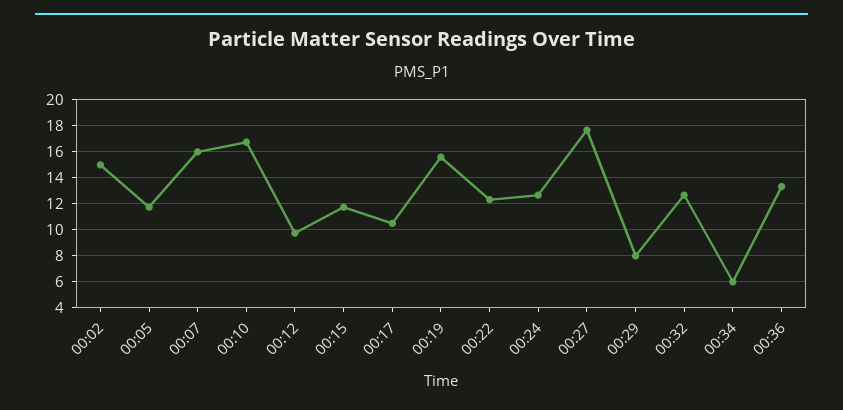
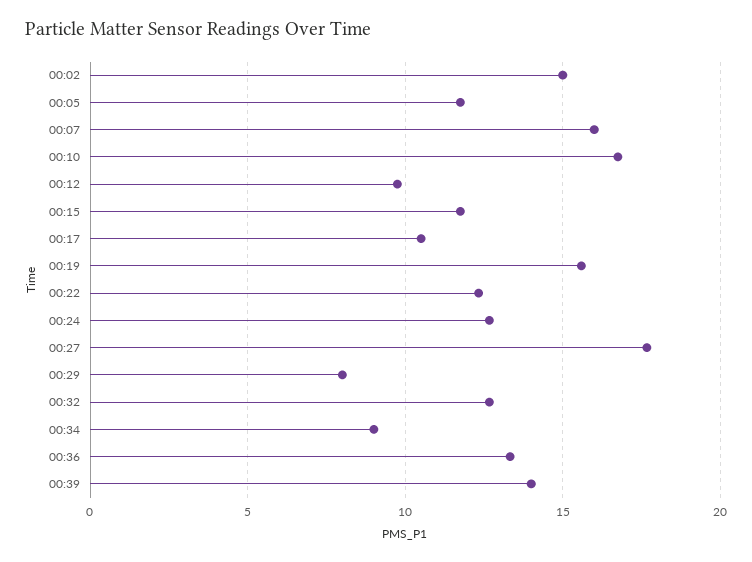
00:34: 6 -> 9
00:39: none -> 14

